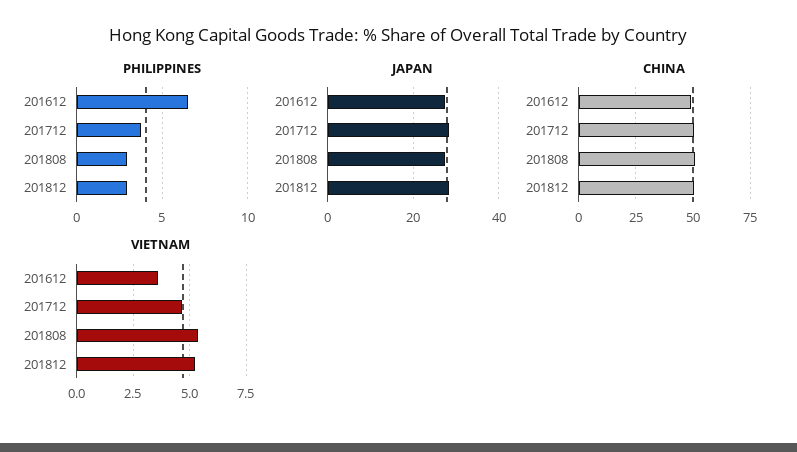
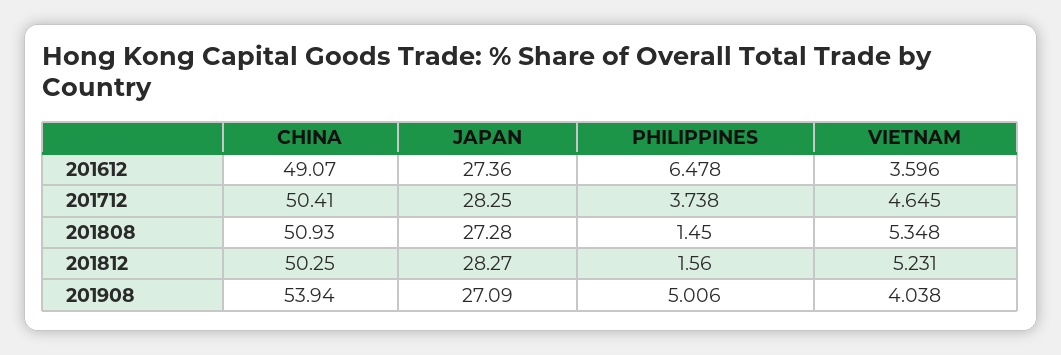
PHILIPPINES, 201808: 3 -> 1.45
PHILIPPINES, 201812: 3 -> 1.56
CHINA, 201908: none -> 53.94
JAPAN, 201908: none -> 27.09
PHILIPPINES, 201908: none -> 5.006
VIETNAM, 201908: none -> 4.038

